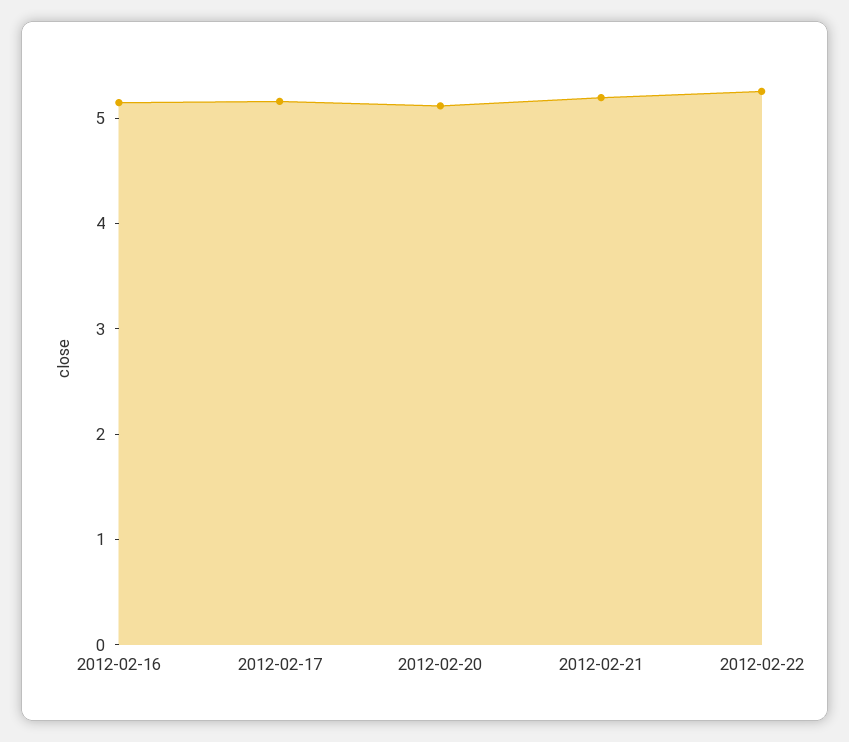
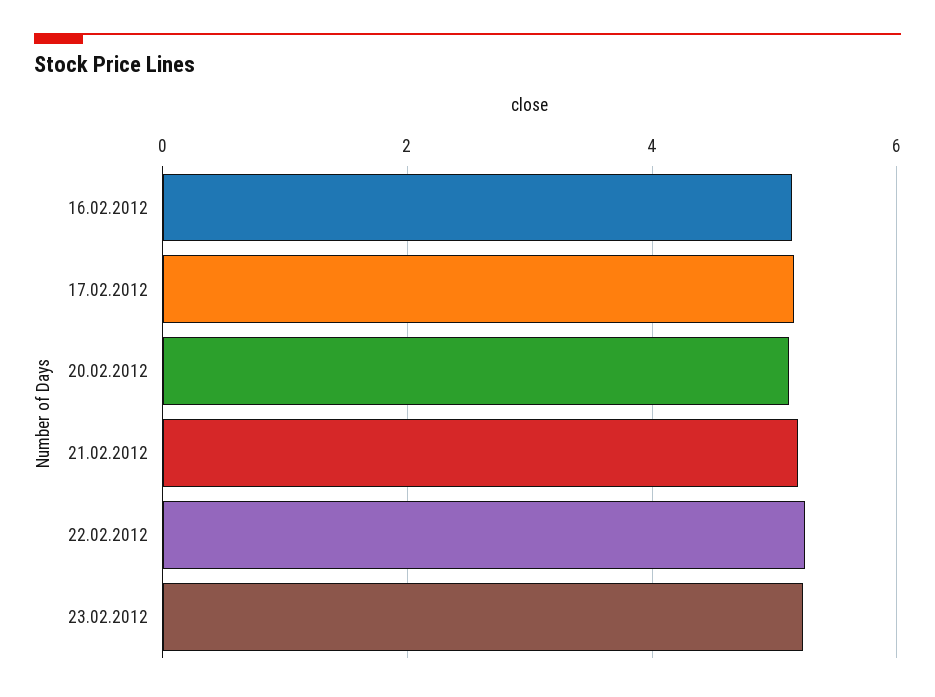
23.02.2012: none -> 5.2

